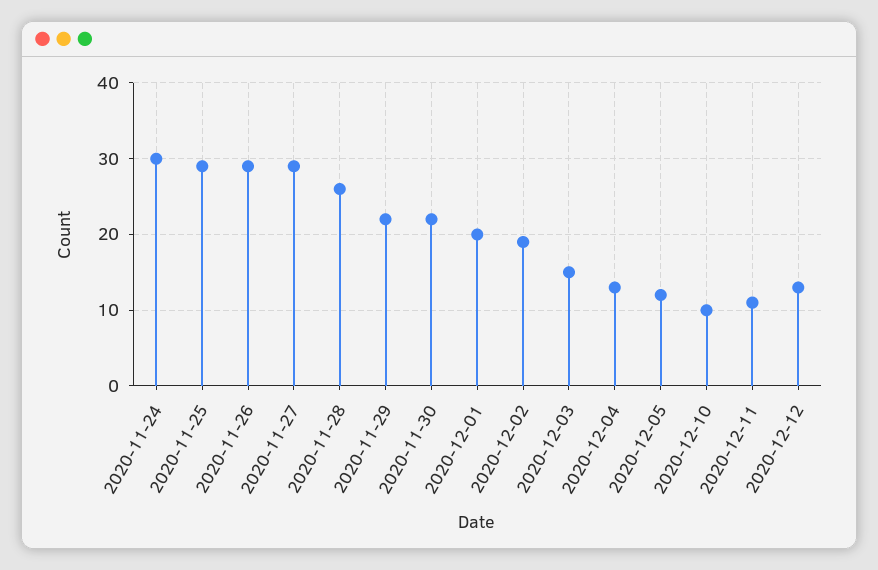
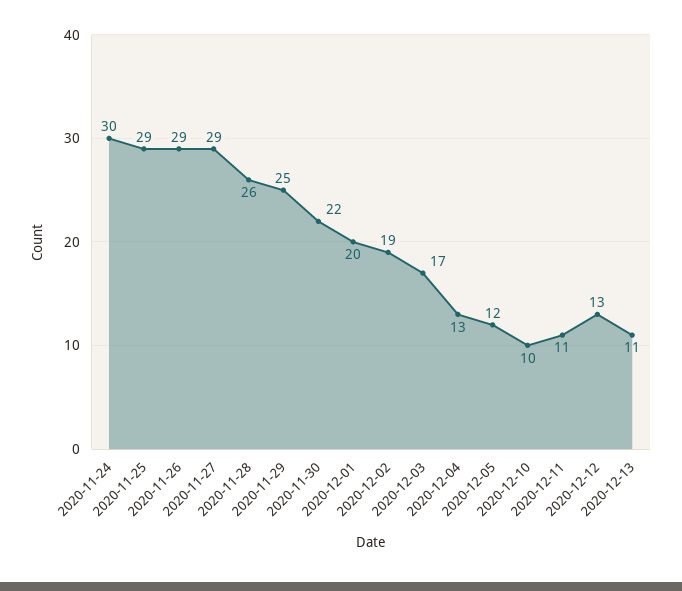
2020-11-29: 22 -> 25
2020-12-03: 15 -> 17
2020-12-13: none -> 11

